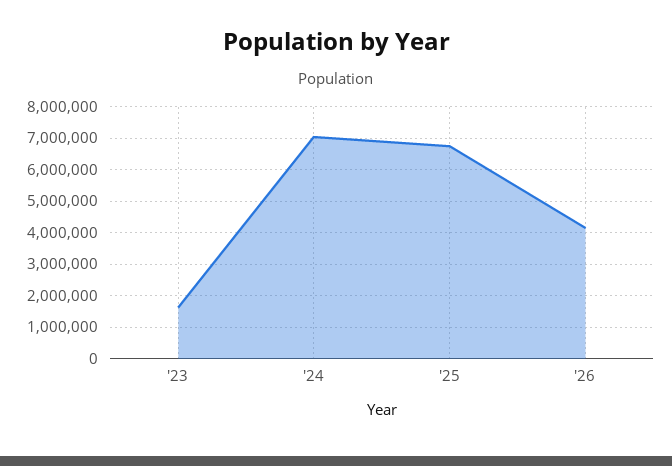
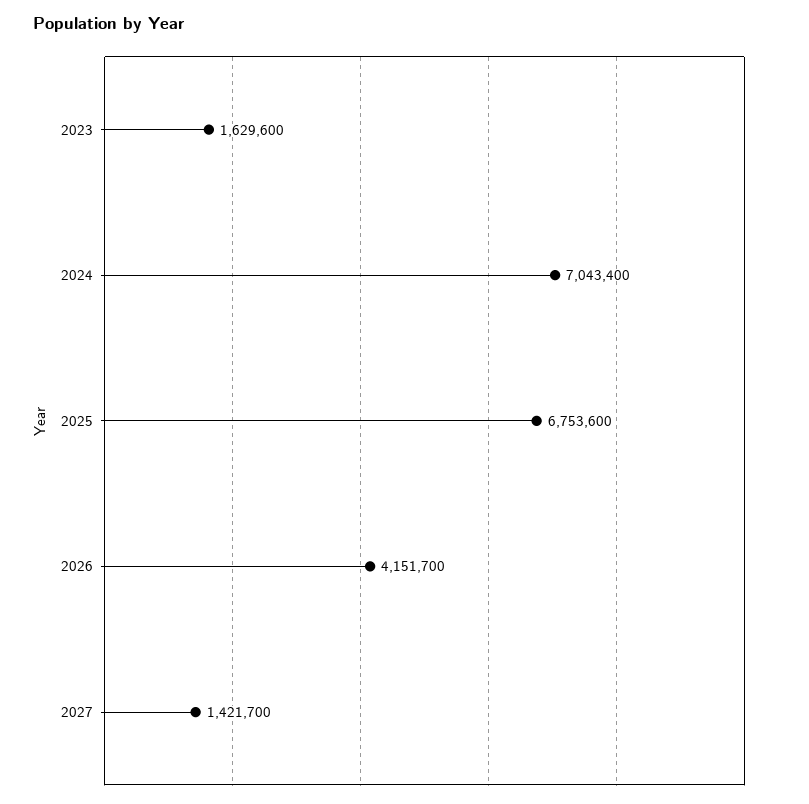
2027: none -> 1421700

